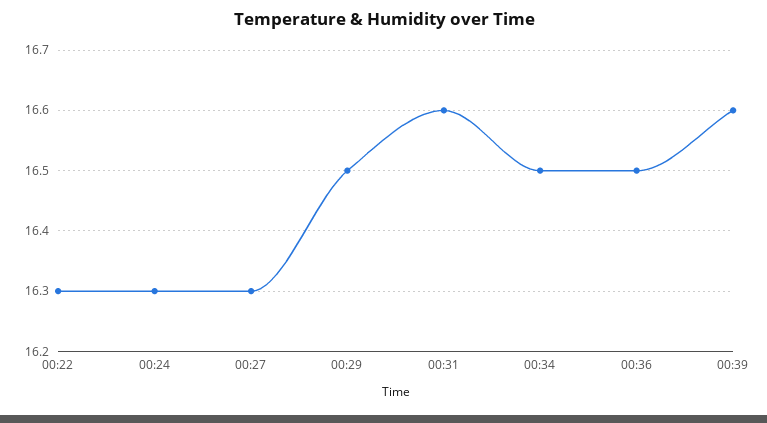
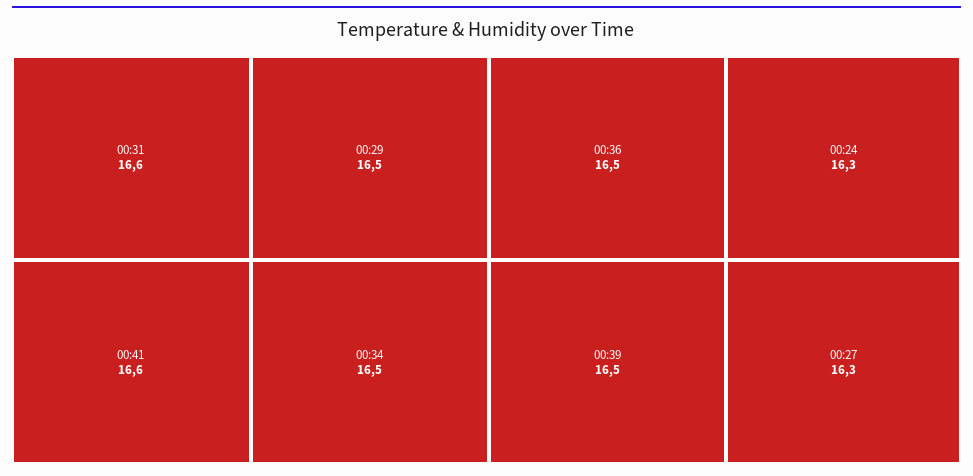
00:22: 16.3 -> none
00:39: 16.6 -> 16.5
00:41: none -> 16.6

